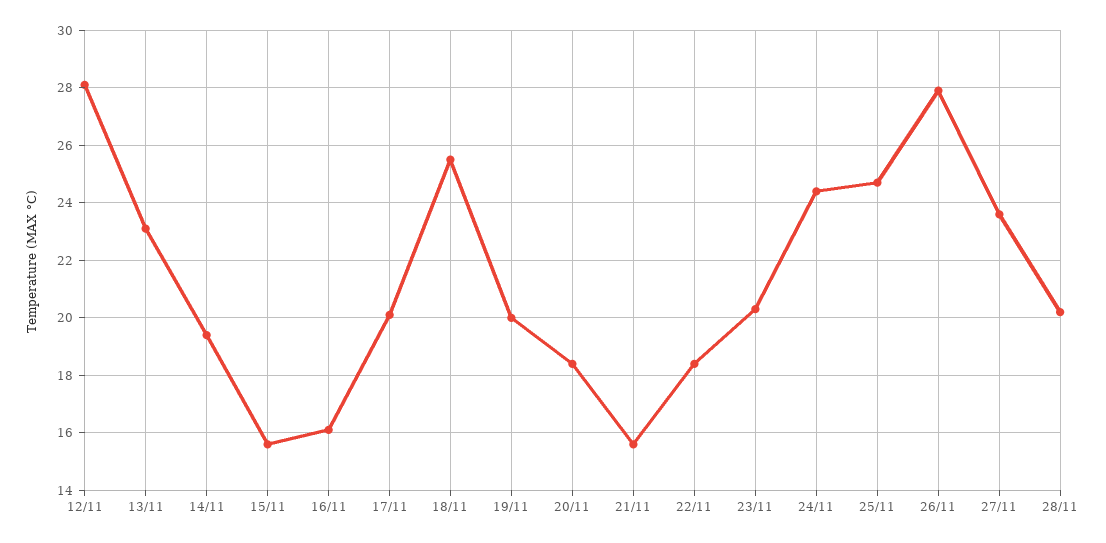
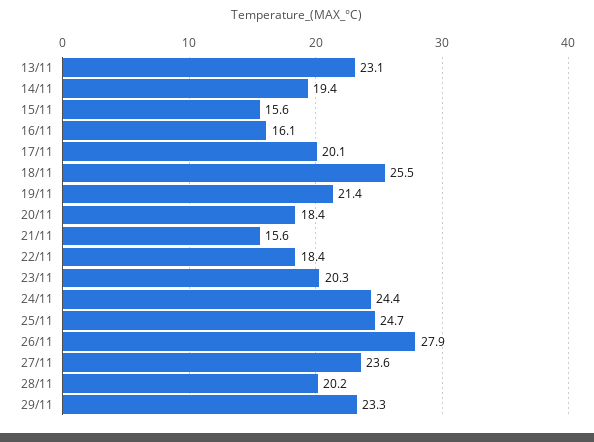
12/11: 28 -> none
19/11: 20 -> 21.4
29/11: none -> 23.3

